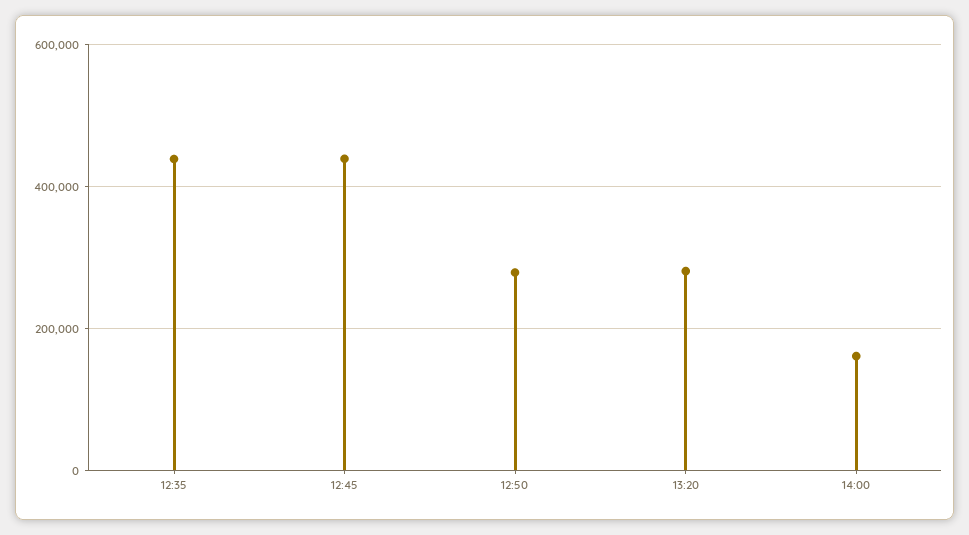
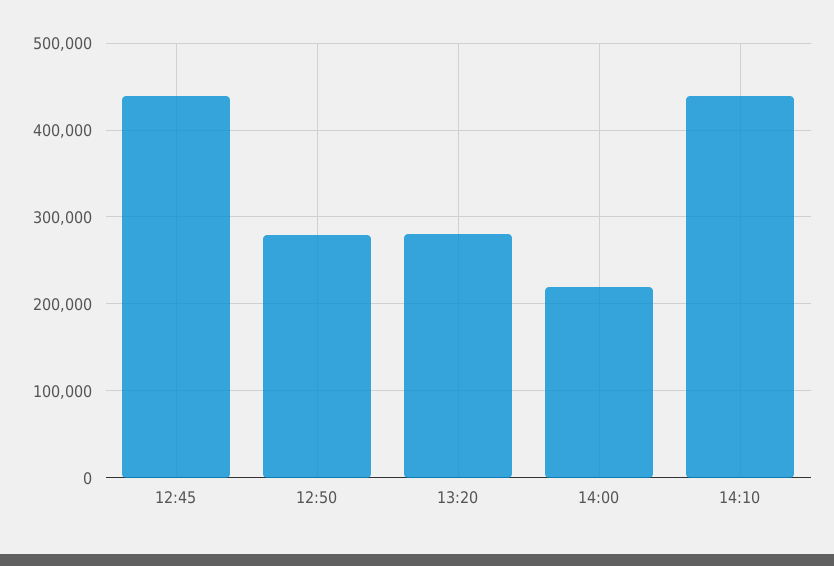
12:35: 440000 -> none
14:00: 160000 -> 220000
14:10: none -> 440000

